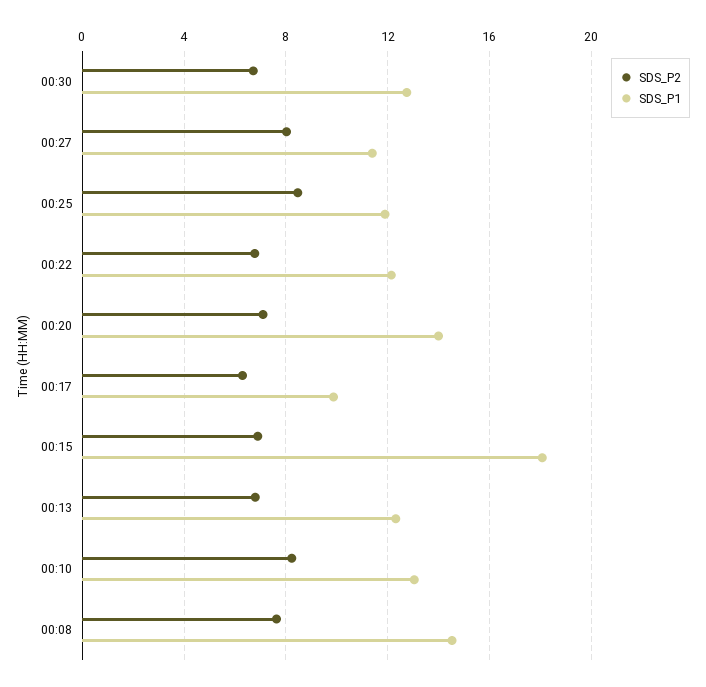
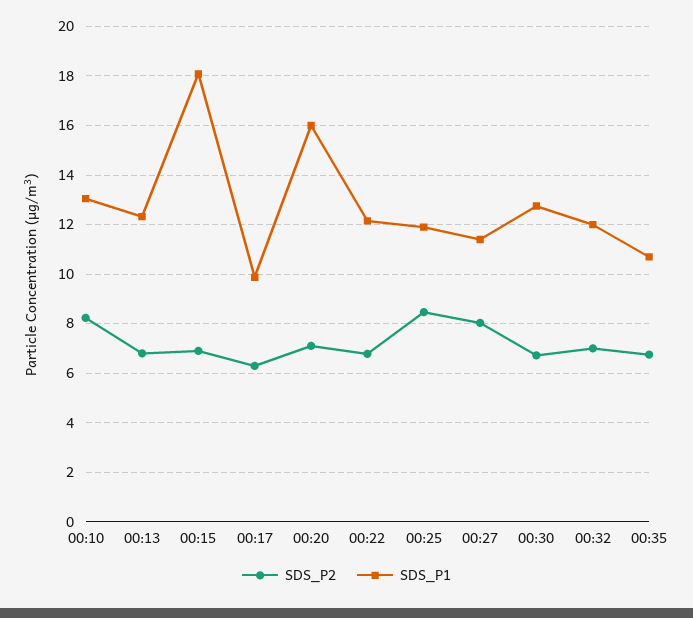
SDS_P1, 00:20: 14 -> 16
SDS_P2, 00:08: 7.5 -> none
SDS_P1, 00:08: 14.5 -> none
SDS_P2, 00:32: none -> 7
SDS_P1, 00:32: none -> 12
SDS_P2, 00:35: none -> 6.75
SDS_P1, 00:35: none -> 10.75

